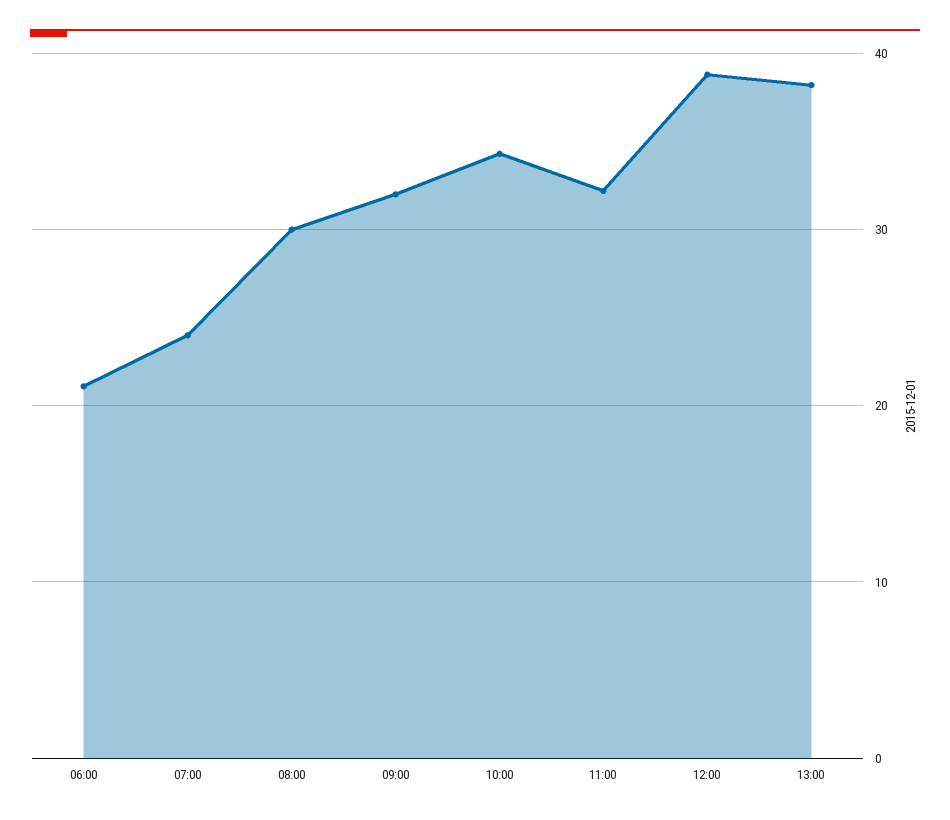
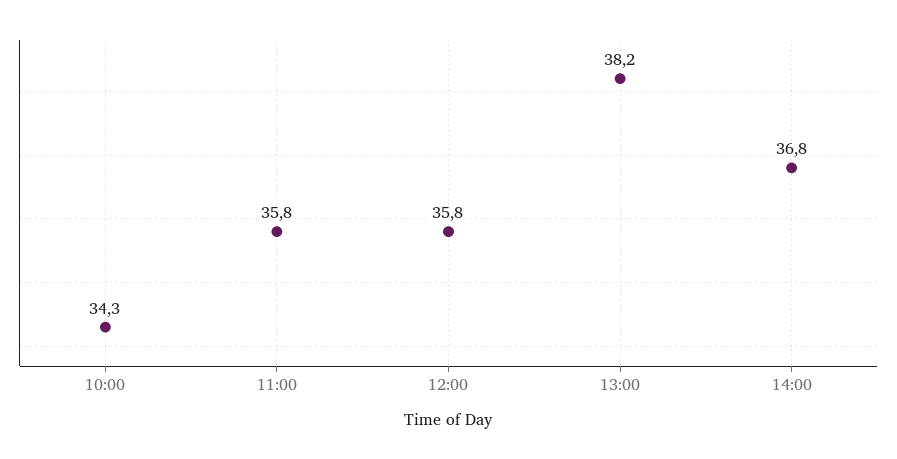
06:00: 21 -> none
07:00: 24 -> none
08:00: 30 -> none
09:00: 32 -> none
11:00: 32 -> 35.8
12:00: 39 -> 35.8
14:00: none -> 36.8

